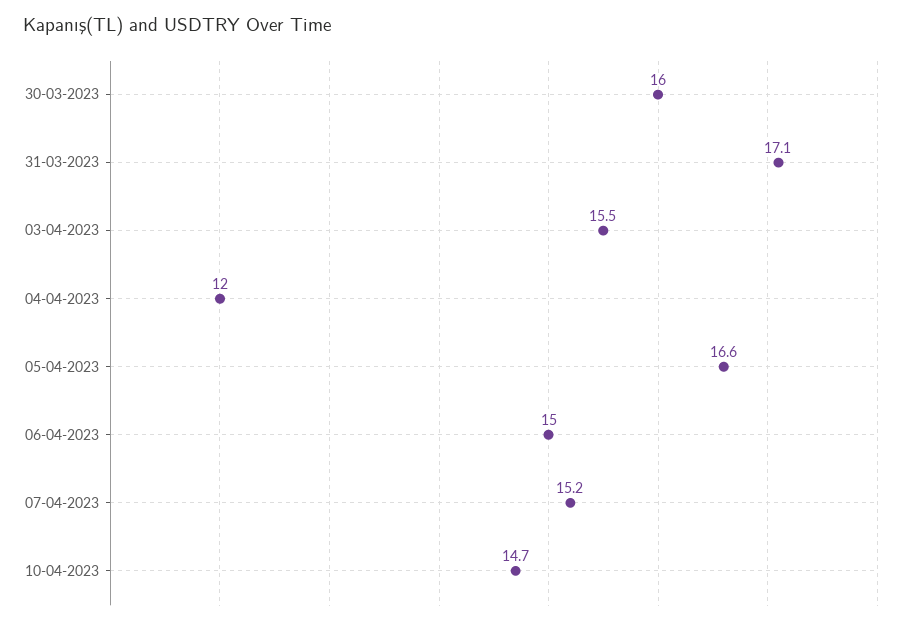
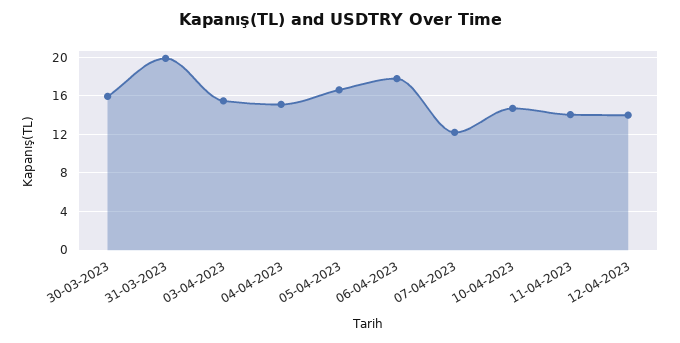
31-03-2023: 17.1 -> 20
04-04-2023: 12 -> 15
06-04-2023: 15 -> 18
07-04-2023: 15.2 -> 12
11-04-2023: none -> 14
12-04-2023: none -> 14

